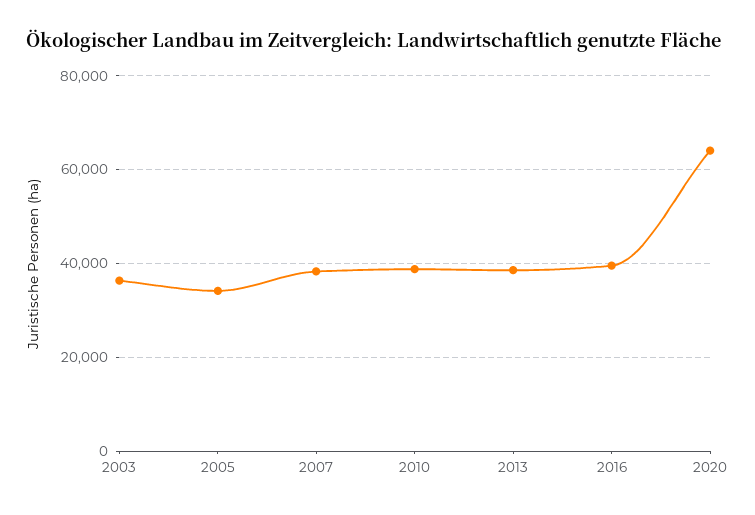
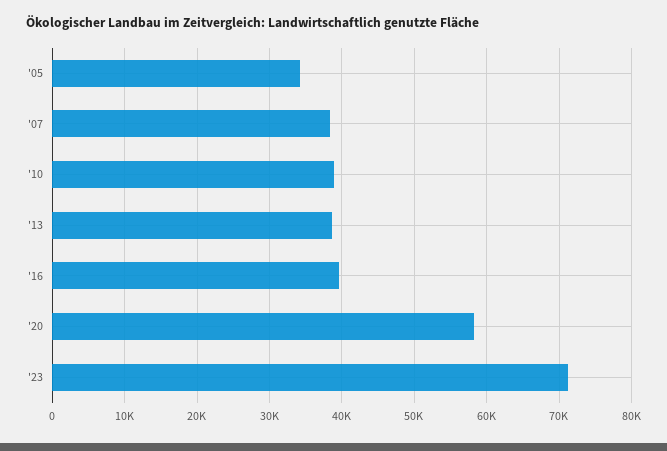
2003: 36000 -> none
2020: 64000 -> 58000
'23: none -> 71000

